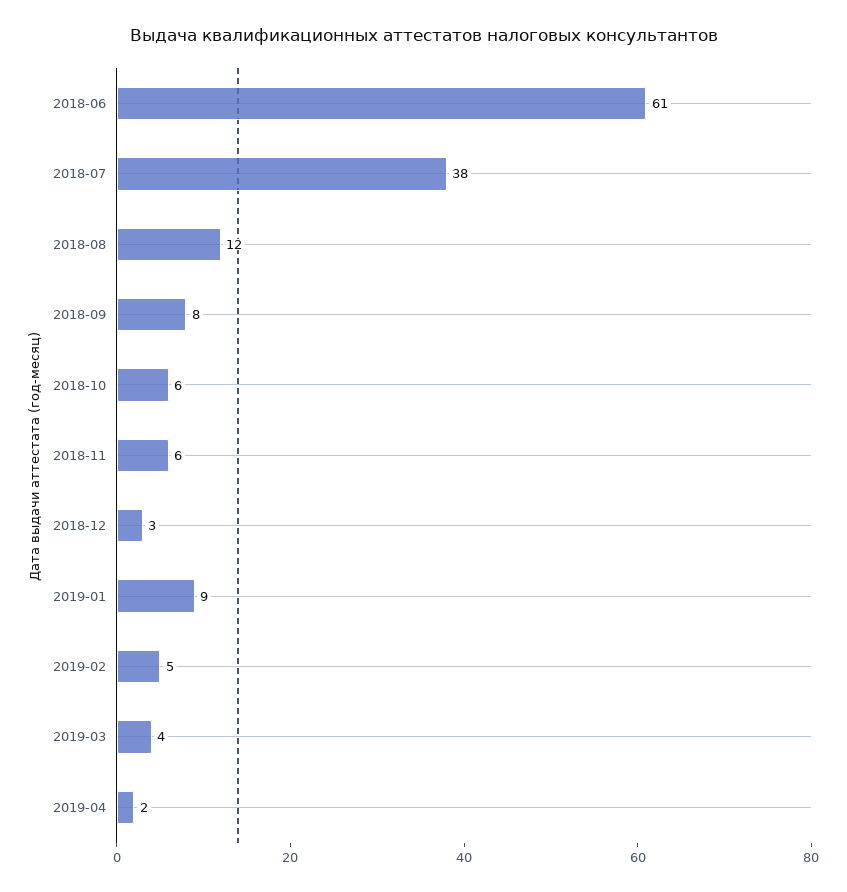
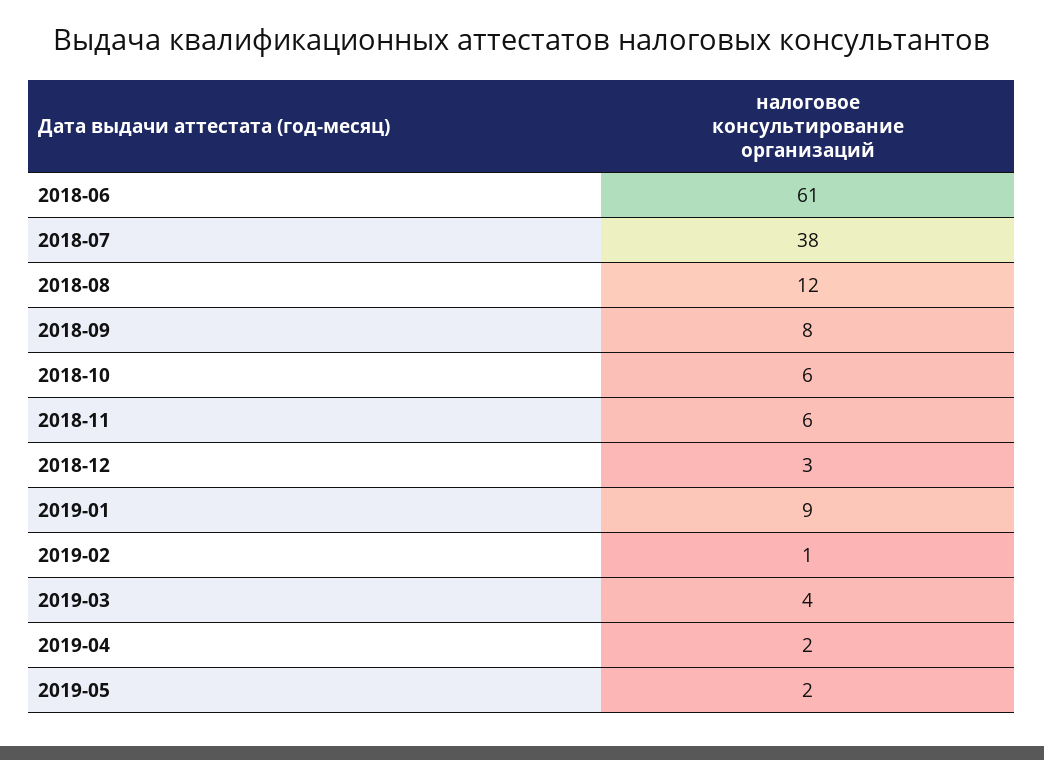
2019-02: 5 -> 1
2019-05: none -> 2

